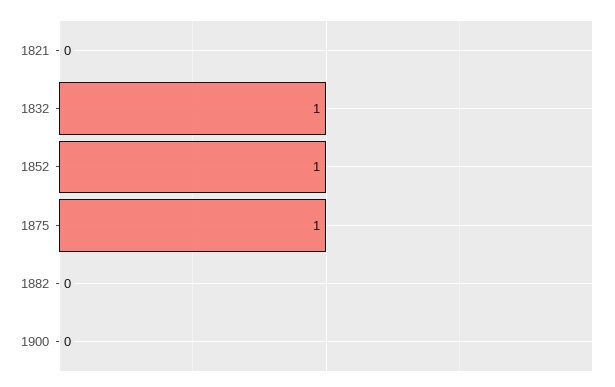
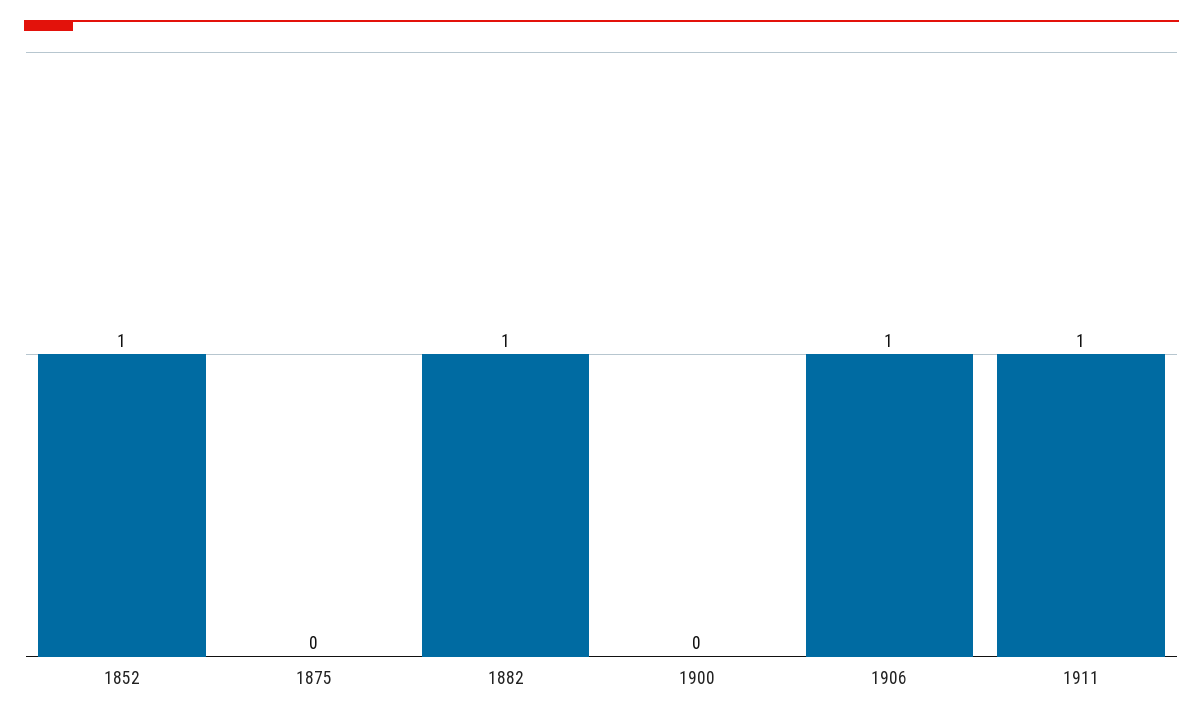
1821: 0 -> none
1832: 1 -> none
1875: 1 -> 0
1882: 0 -> 1
1906: none -> 1
1911: none -> 1

